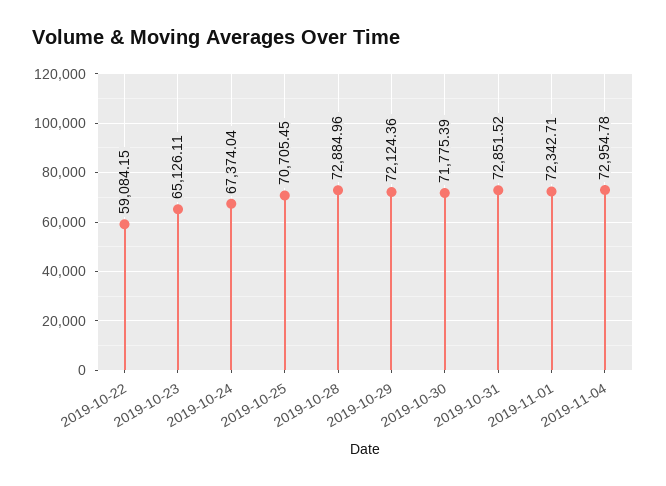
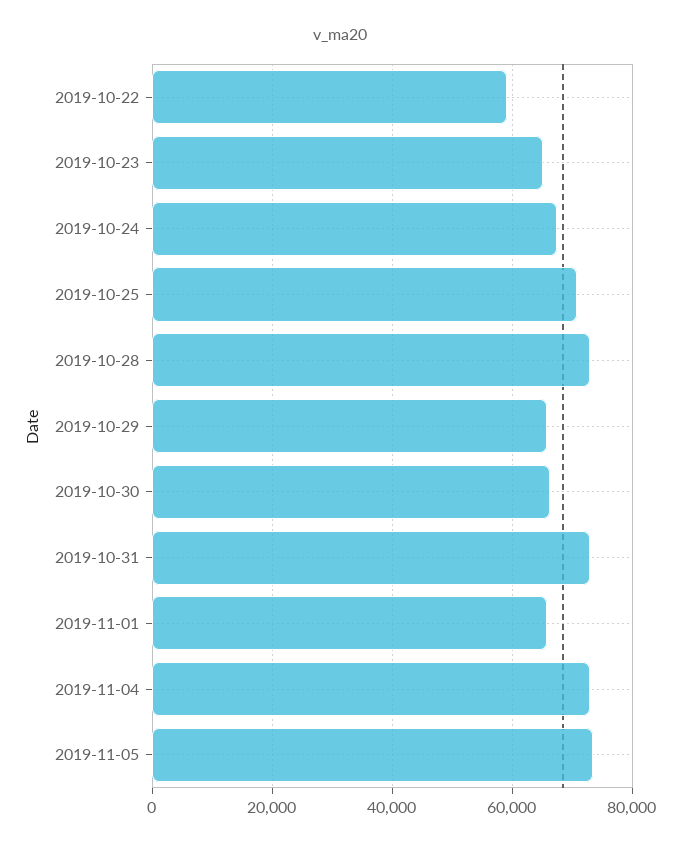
2019-10-29: 72124.36 -> 66000
2019-10-30: 71775.39 -> 66000
2019-11-01: 72342.71 -> 66000
2019-11-05: none -> 74000

